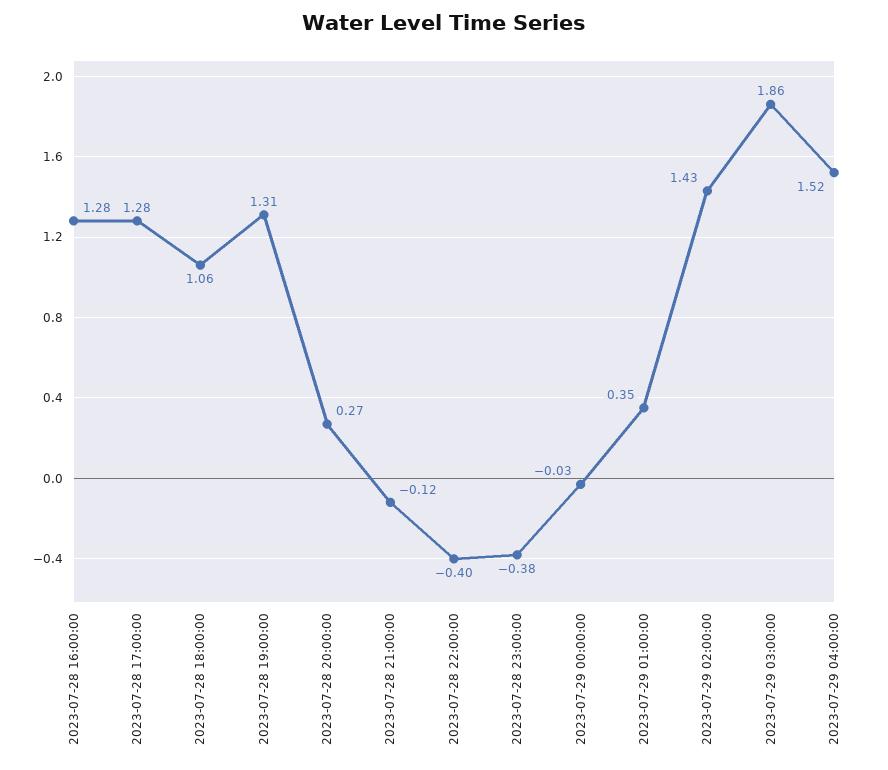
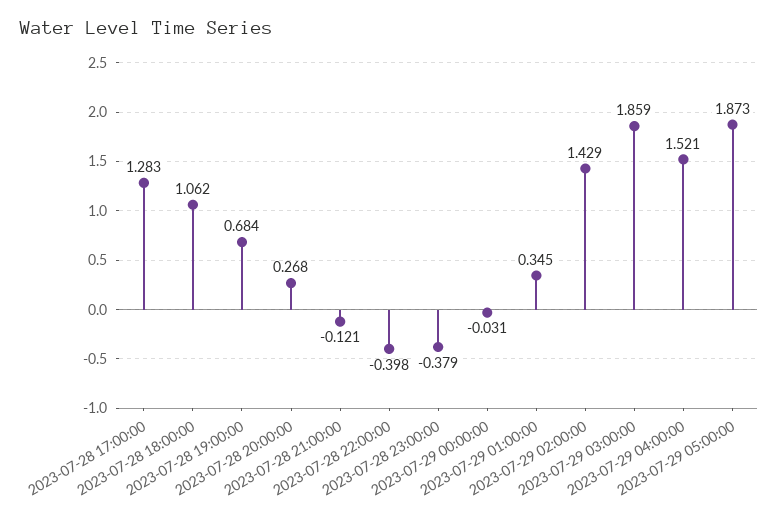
2023-07-28 16:00:00: 1.28 -> none
2023-07-28 19:00:00: 1.31 -> 0.684
2023-07-29 05:00:00: none -> 1.873

